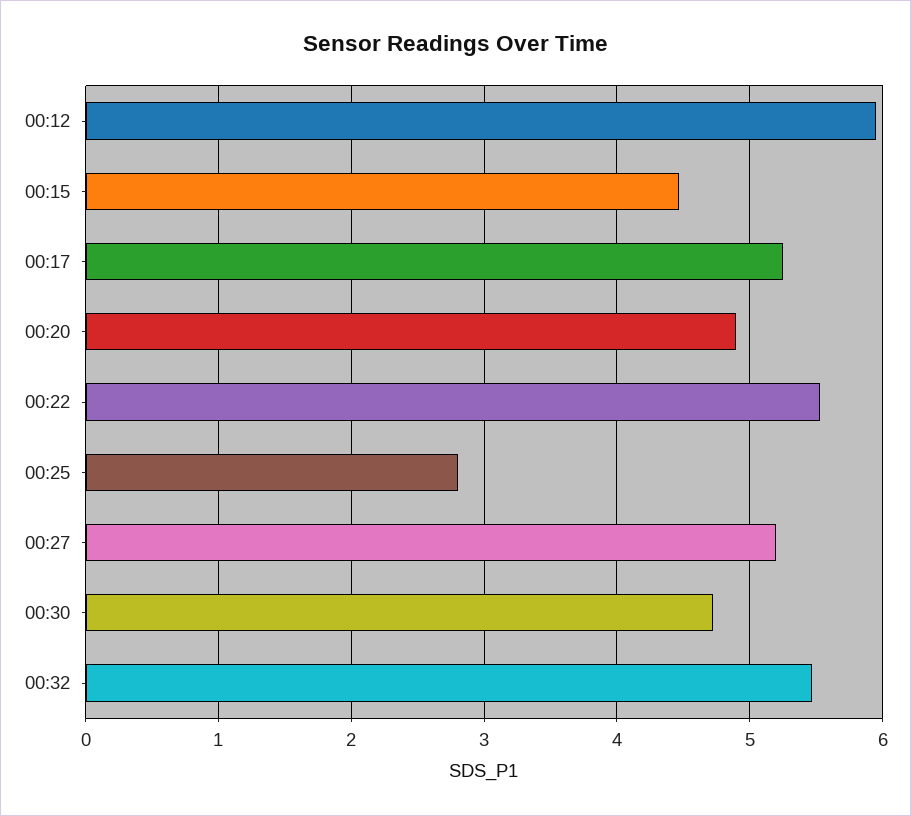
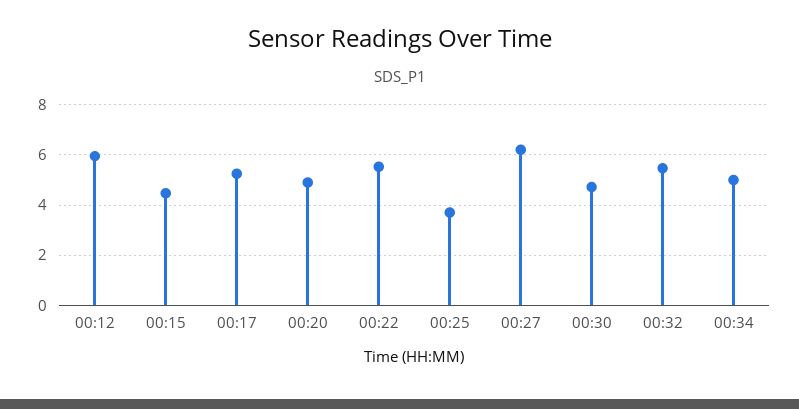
00:25: 2.8 -> 3.75
00:27: 5.2 -> 6.25
00:34: none -> 5

